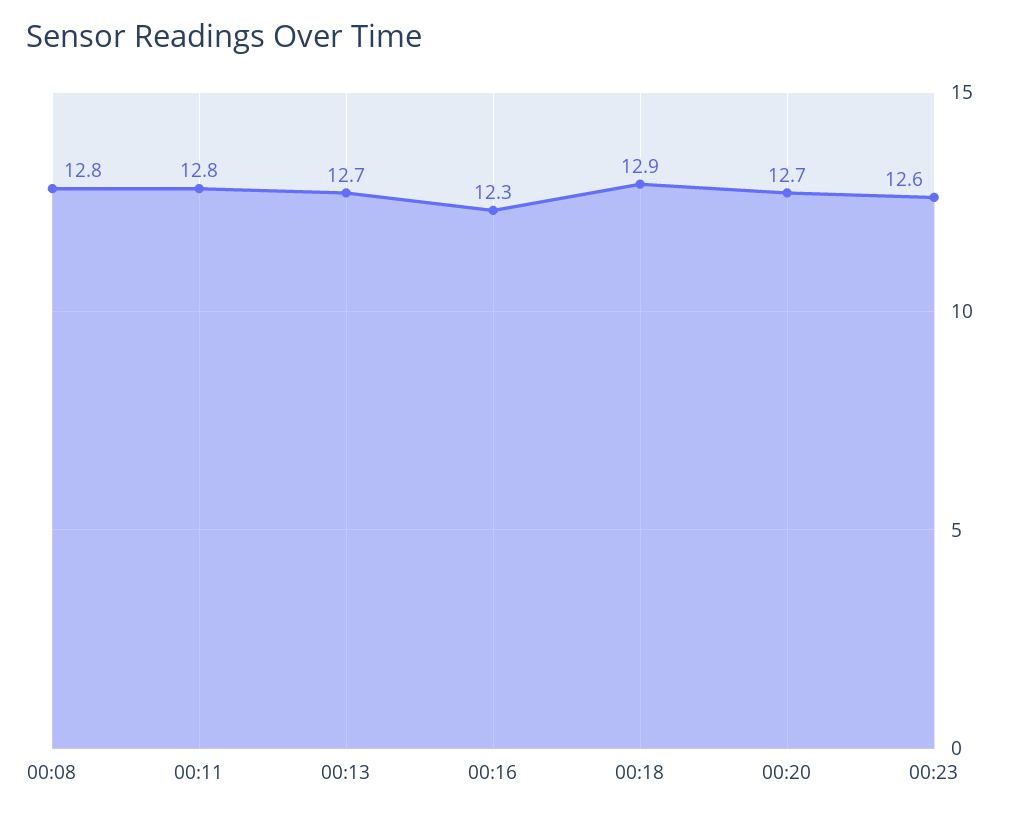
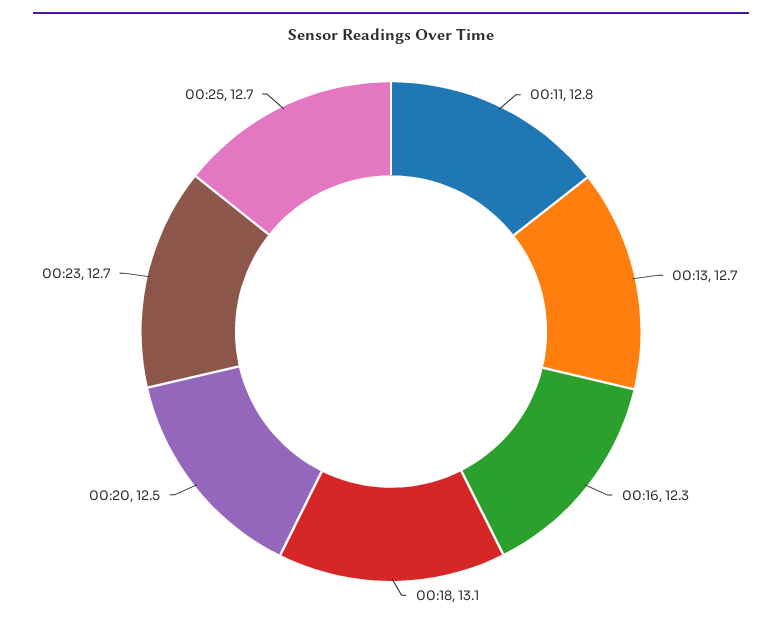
00:08: 12.8 -> none
00:18: 12.9 -> 13.1
00:20: 12.7 -> 12.5
00:23: 12.6 -> 12.7
00:25: none -> 12.7

